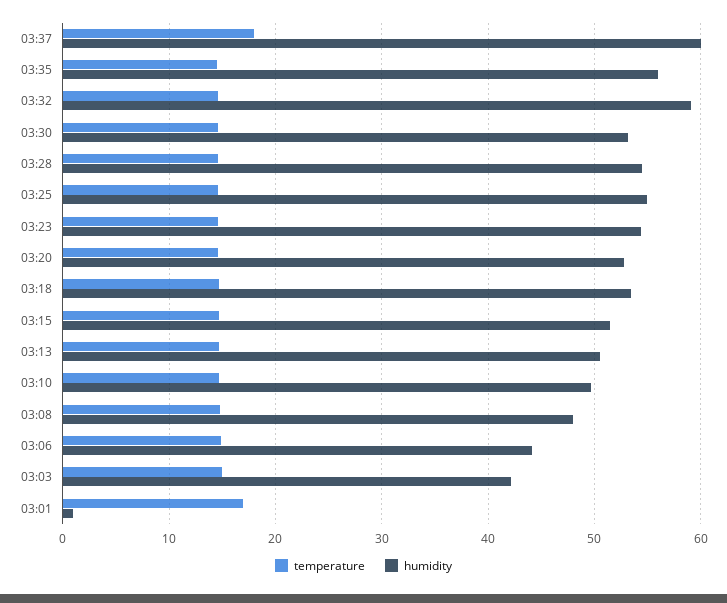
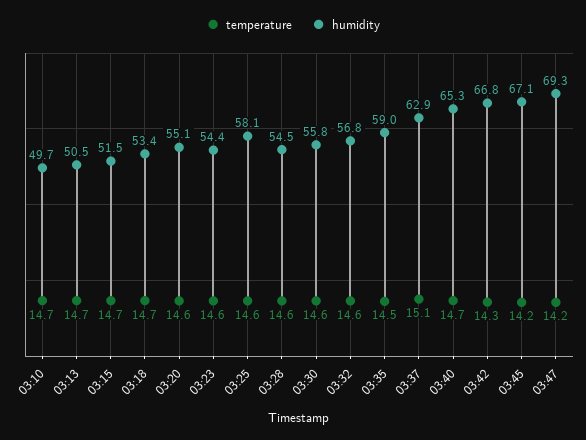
temperature, 03:37: 18 -> 15.1
humidity, 03:37: 60 -> 62.9
humidity, 03:35: 56 -> 59
humidity, 03:32: 59 -> 56.8
humidity, 03:30: 53 -> 55.8
humidity, 03:25: 55 -> 58.1
humidity, 03:20: 53 -> 55.1
temperature, 03:08: 15 -> none
humidity, 03:08: 48 -> none
temperature, 03:06: 15 -> none
humidity, 03:06: 44 -> none
temperature, 03:03: 15 -> none
humidity, 03:03: 42 -> none
temperature, 03:01: 17 -> none
humidity, 03:01: 1 -> none
temperature, 03:40: none -> 14.7
humidity, 03:40: none -> 65.3
temperature, 03:42: none -> 14.3
humidity, 03:42: none -> 66.8
temperature, 03:45: none -> 14.2
humidity, 03:45: none -> 67.1
temperature, 03:47: none -> 14.2
humidity, 03:47: none -> 69.3

